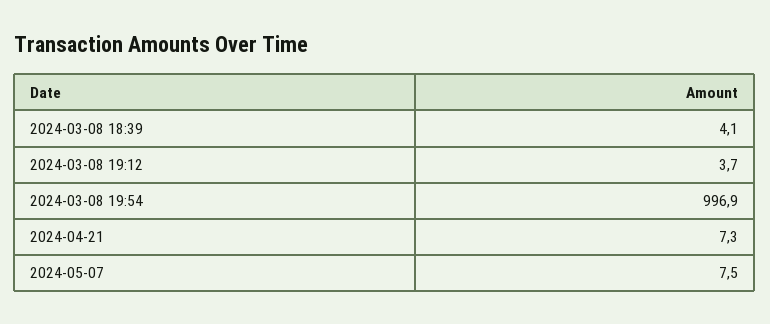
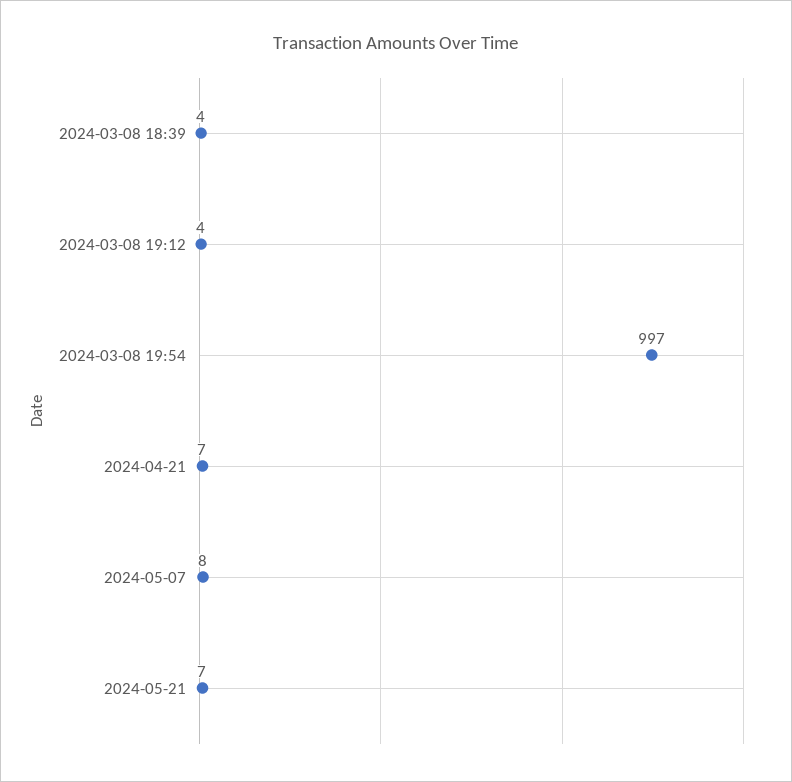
2024-05-21: none -> 7

